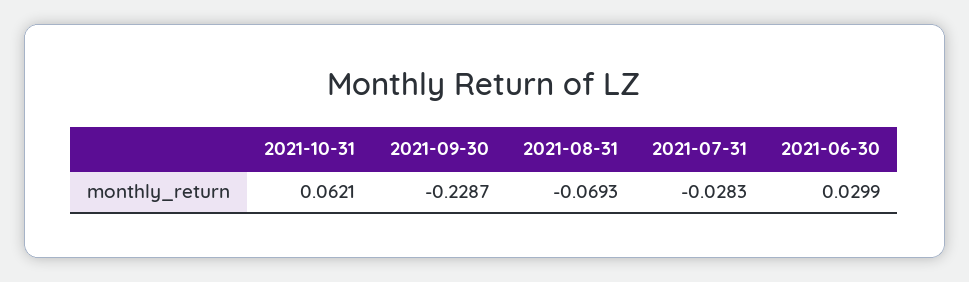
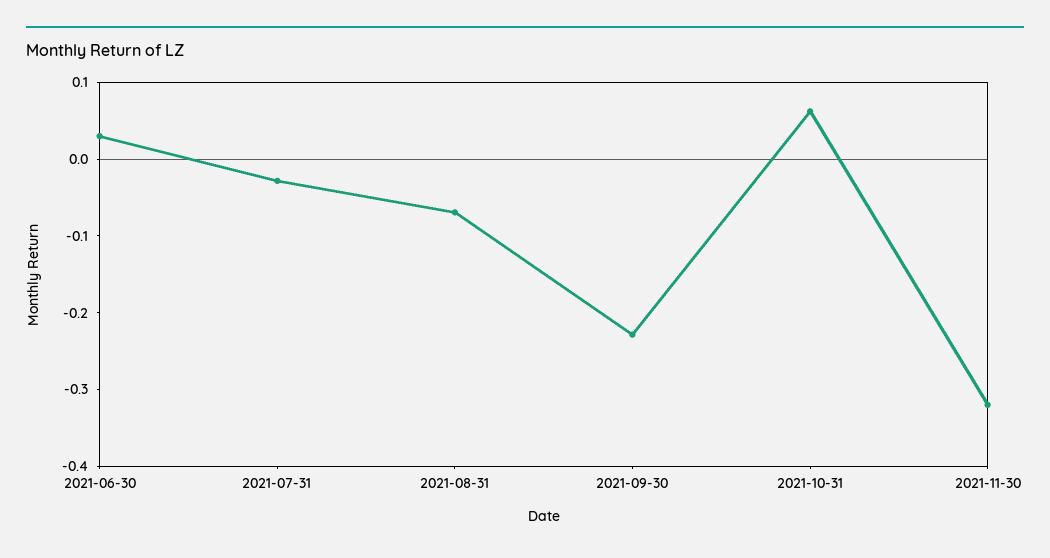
2021-11-30: none -> -0.32

